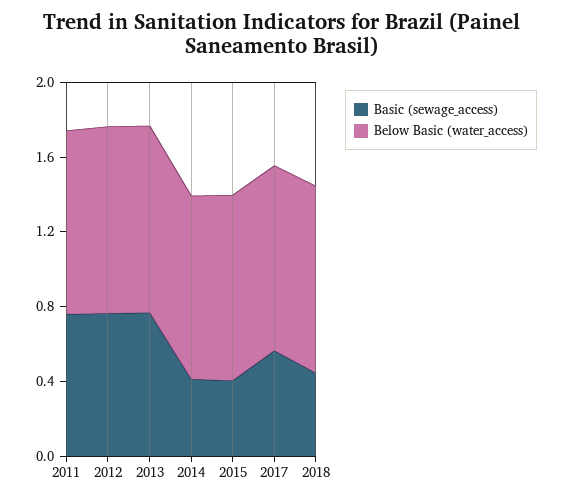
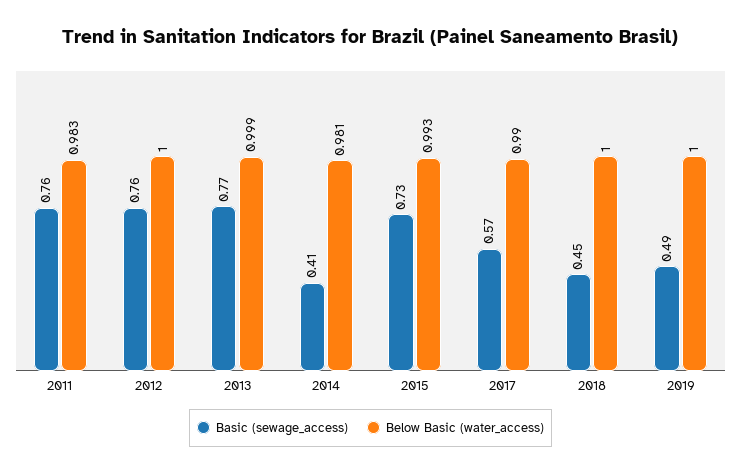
Basic (sewage_access), 2015: 0.4 -> 0.73
Basic (sewage_access), 2019: none -> 0.49
Below Basic (water_access), 2019: none -> 1

